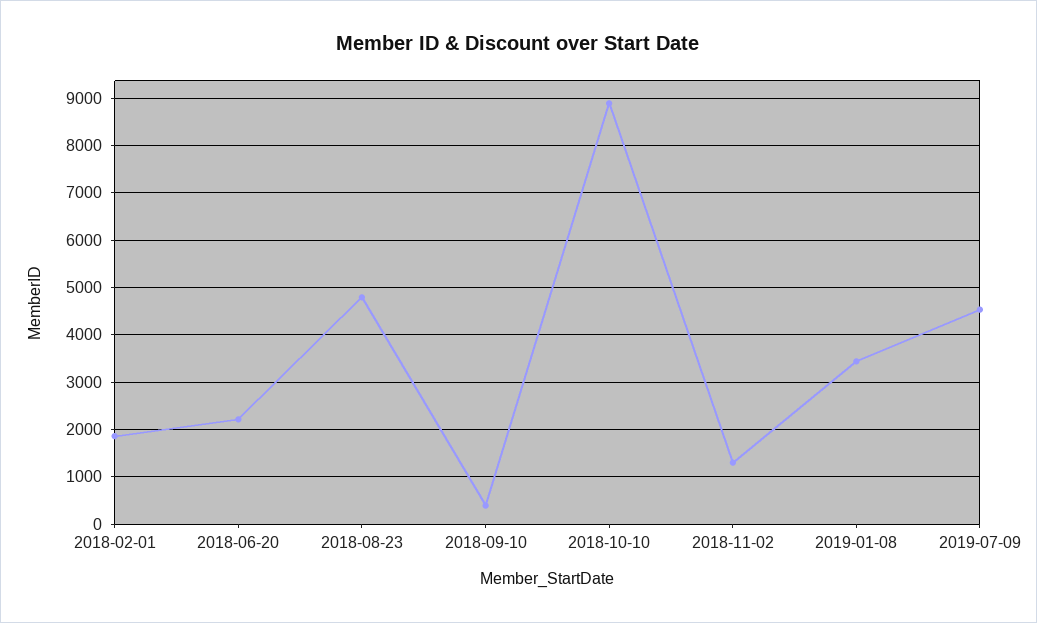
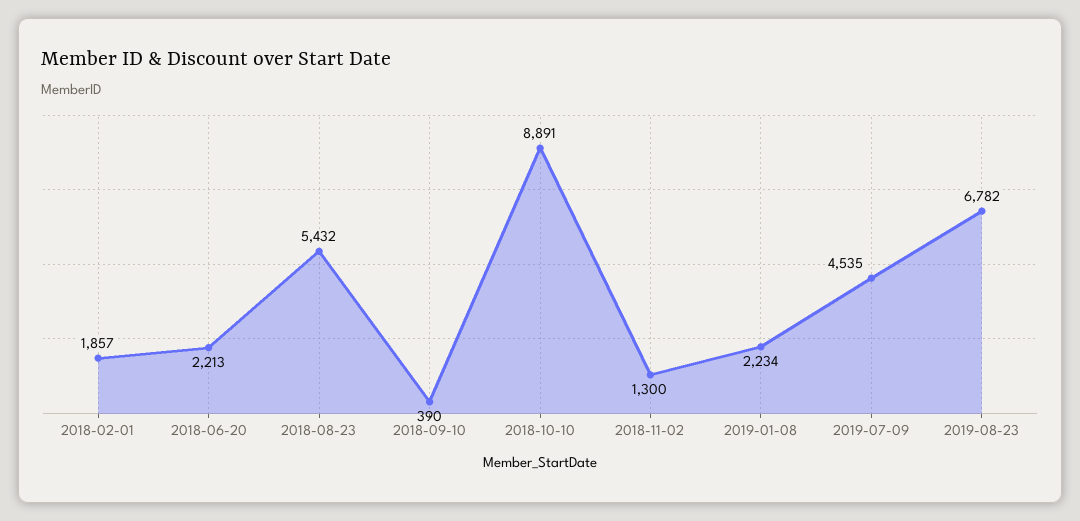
2018-08-23: 4800 -> 5432
2019-01-08: 3400 -> 2234
2019-08-23: none -> 6782

